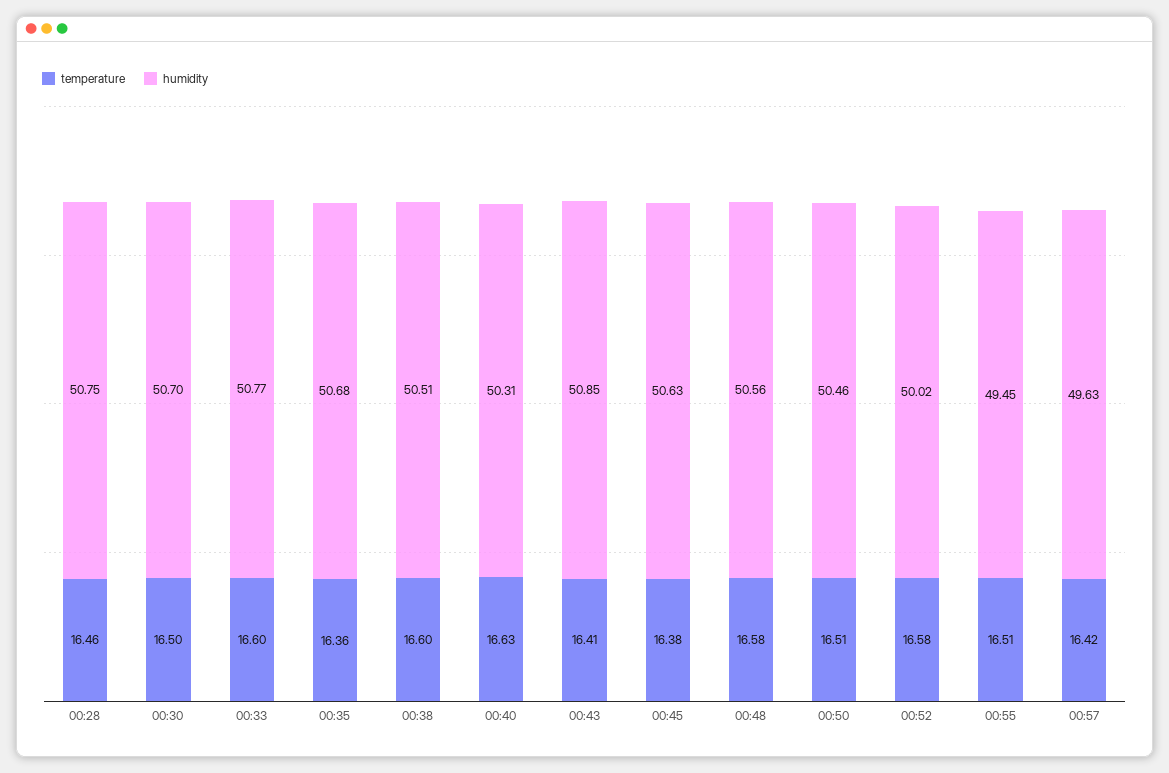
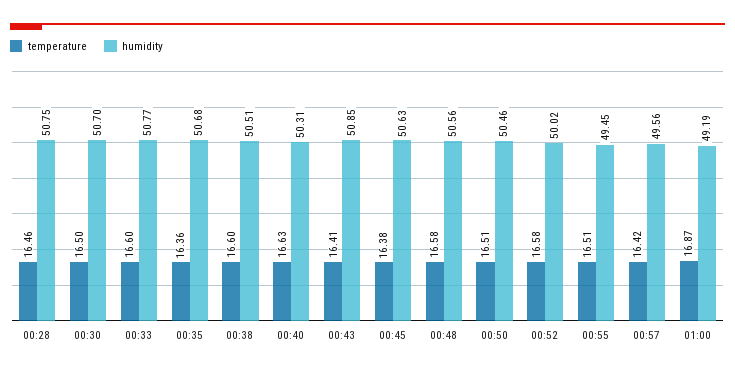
humidity, 00:57: 49.63 -> 49.56
temperature, 01:00: none -> 16.87
humidity, 01:00: none -> 49.19

